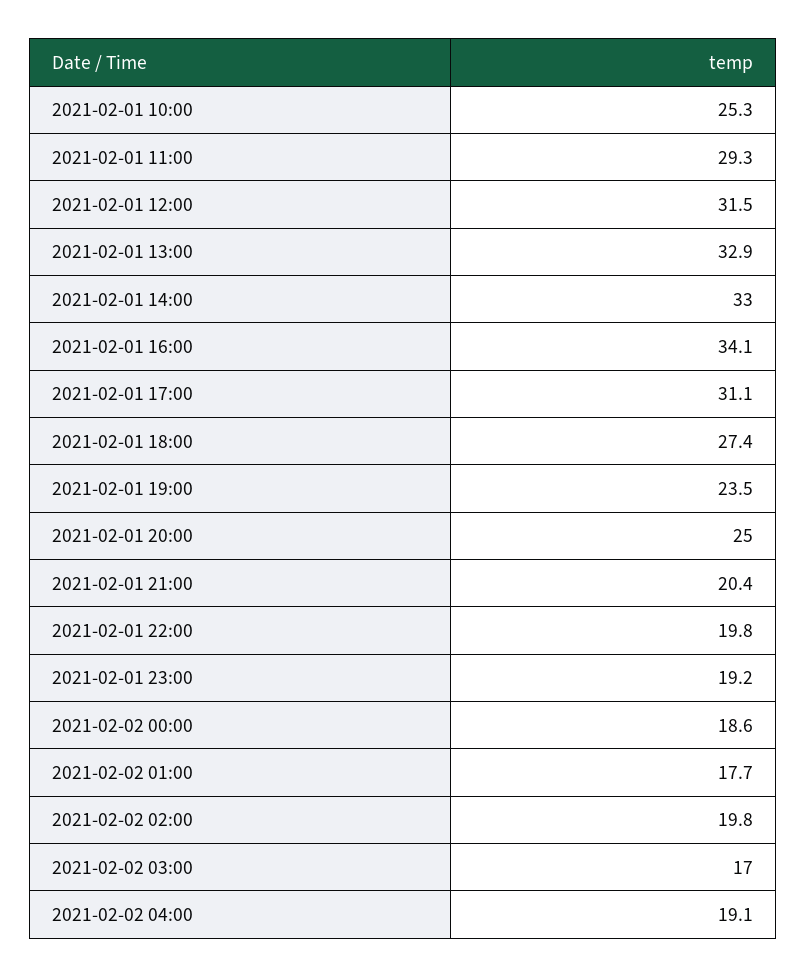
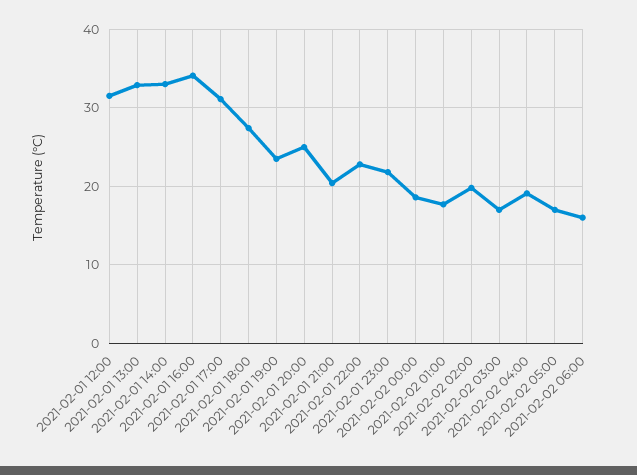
2021-02-01 10:00: 25.3 -> none
2021-02-01 11:00: 29.3 -> none
2021-02-01 22:00: 19.8 -> 23
2021-02-01 23:00: 19.2 -> 22
2021-02-02 05:00: none -> 17
2021-02-02 06:00: none -> 16

